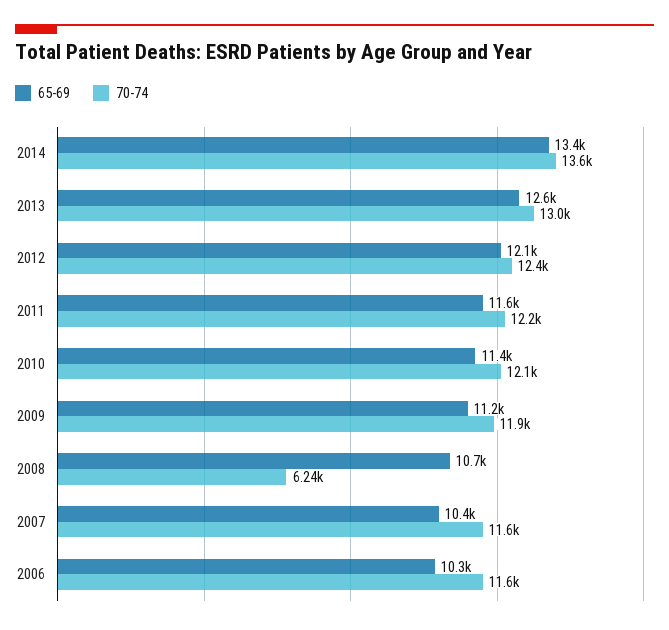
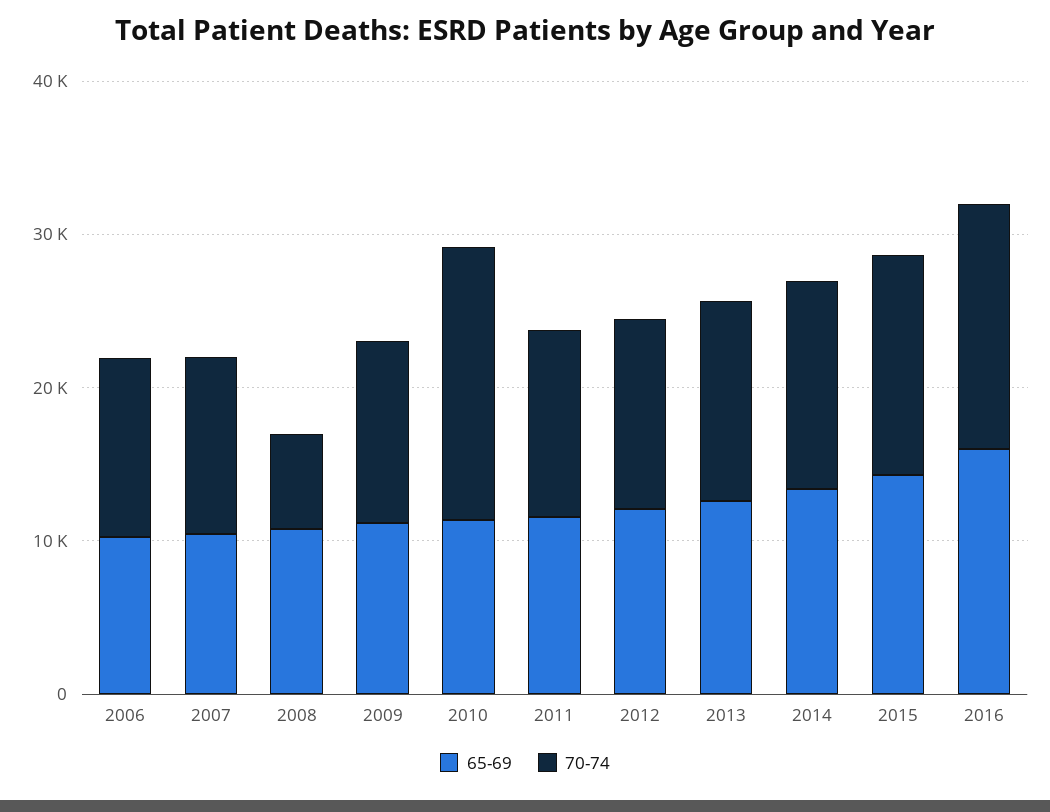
70-74, 2010: 12100 -> 18000
65-69, 2015: none -> 14000
70-74, 2015: none -> 14000
65-69, 2016: none -> 16000
70-74, 2016: none -> 16000

